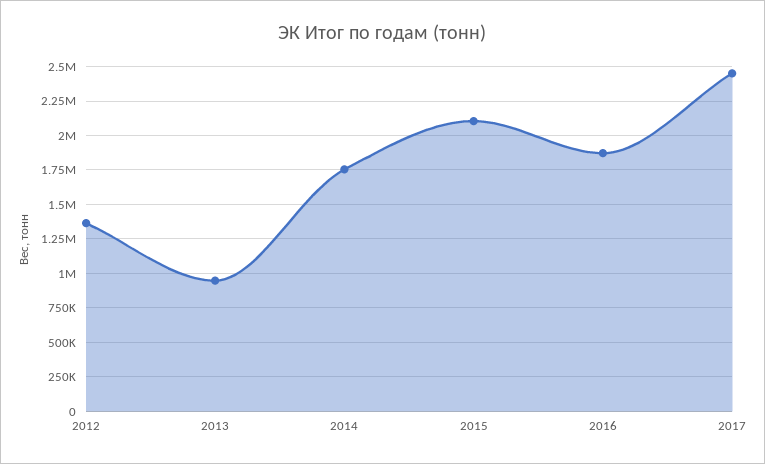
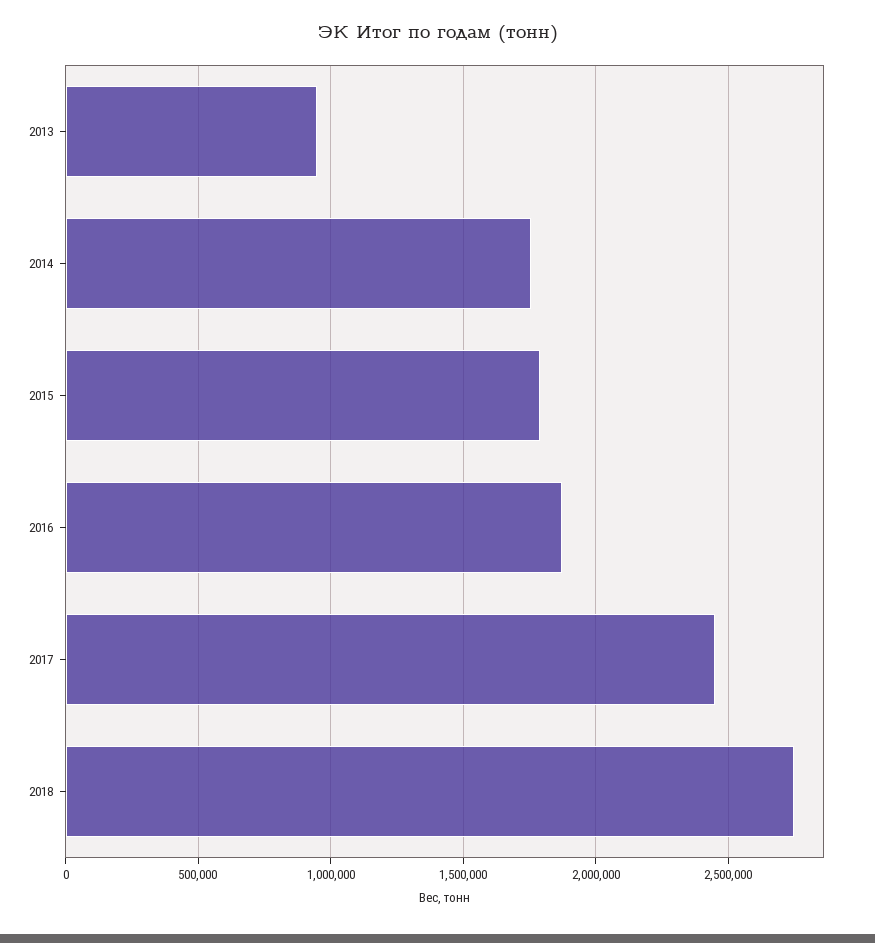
2012: 1350000 -> none
2015: 2100000 -> 1800000
2018: none -> 2750000

